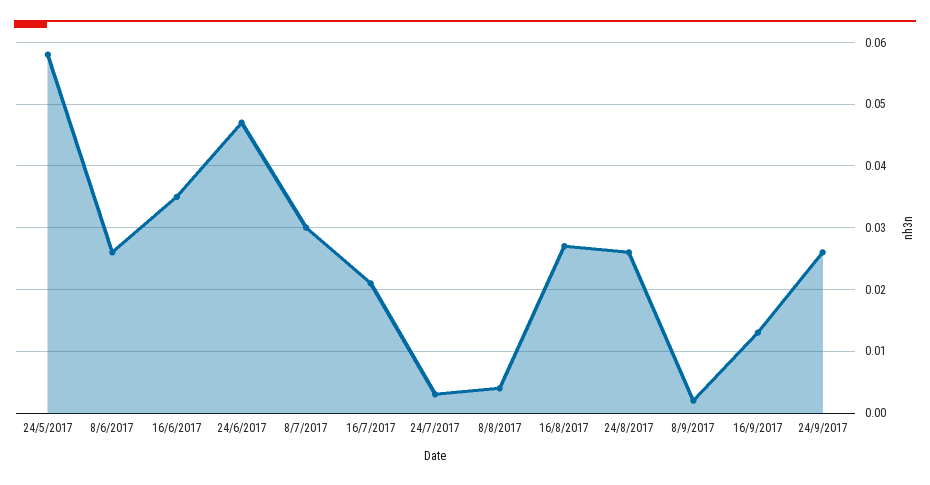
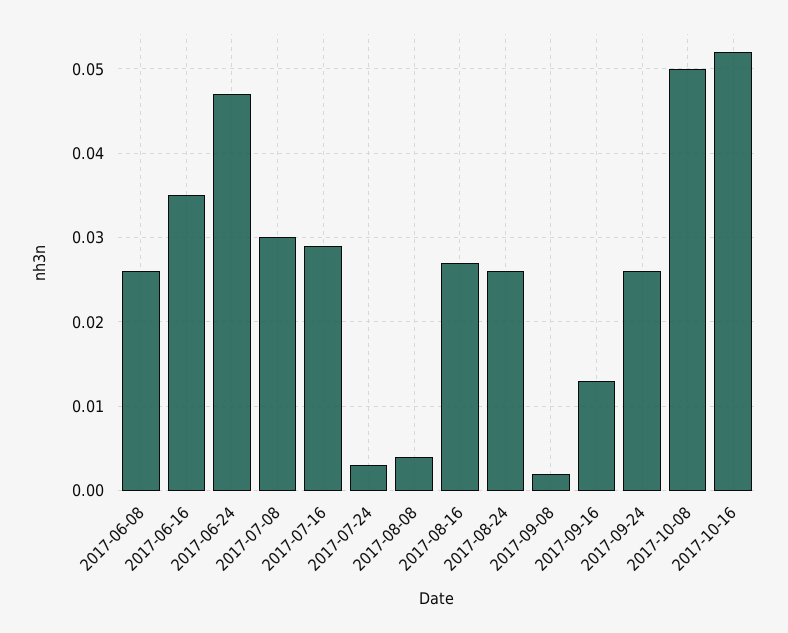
24/5/2017: 0.058 -> none
16/7/2017: 0.021 -> 0.029
2017-10-08: none -> 0.05
2017-10-16: none -> 0.052

